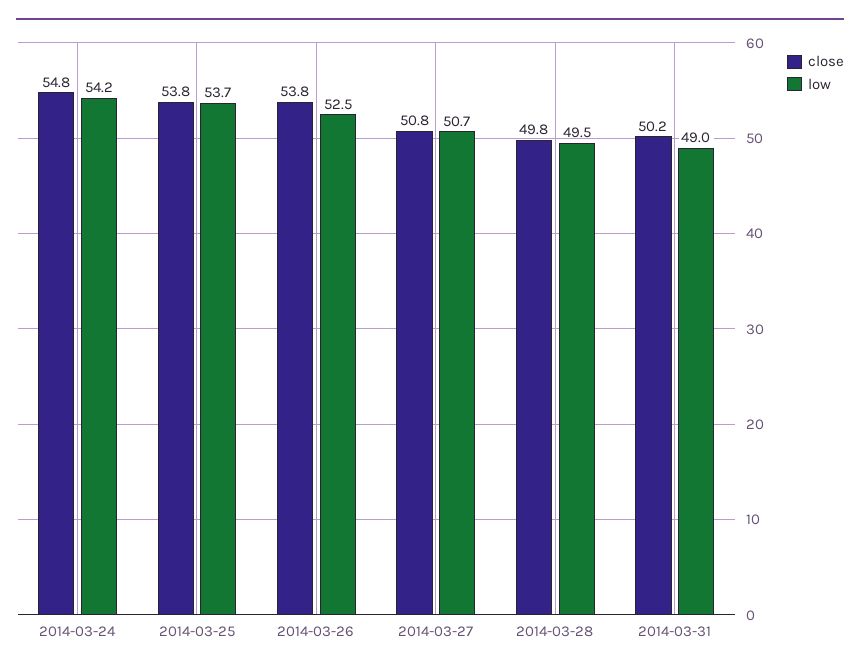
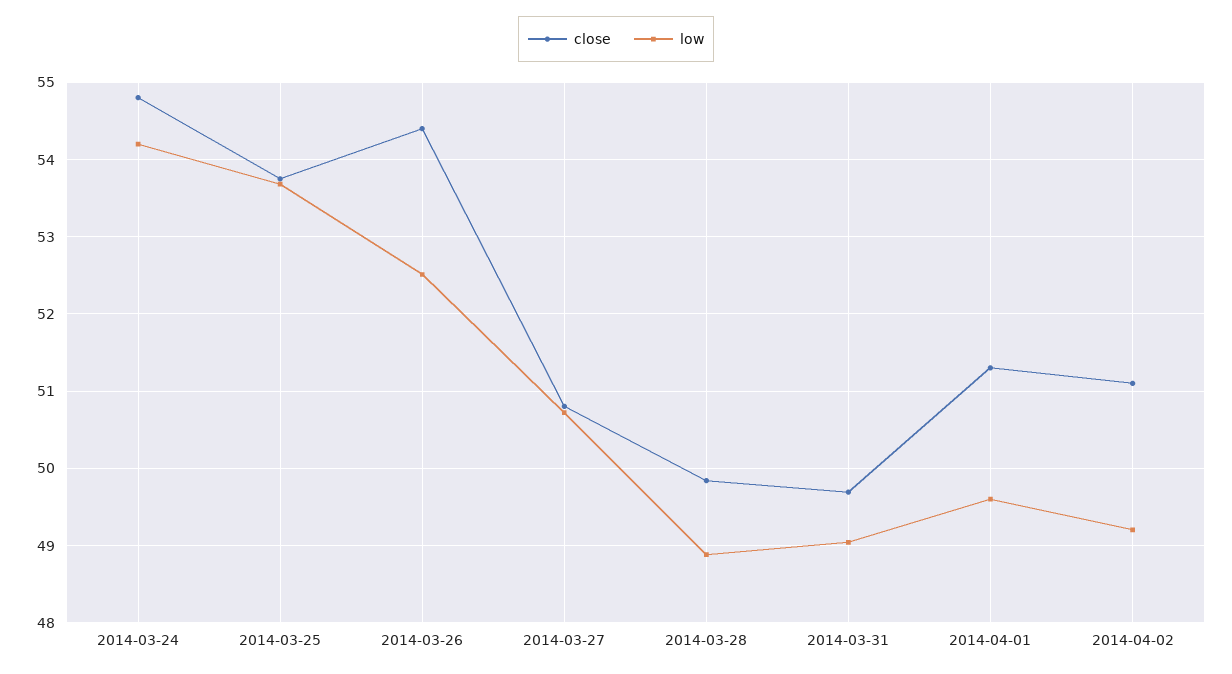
close, 2014-03-26: 53.8 -> 54.4
low, 2014-03-28: 49.5 -> 48.9
close, 2014-03-31: 50.2 -> 49.7
close, 2014-04-01: none -> 51.3
low, 2014-04-01: none -> 49.6
close, 2014-04-02: none -> 51.1
low, 2014-04-02: none -> 49.2

